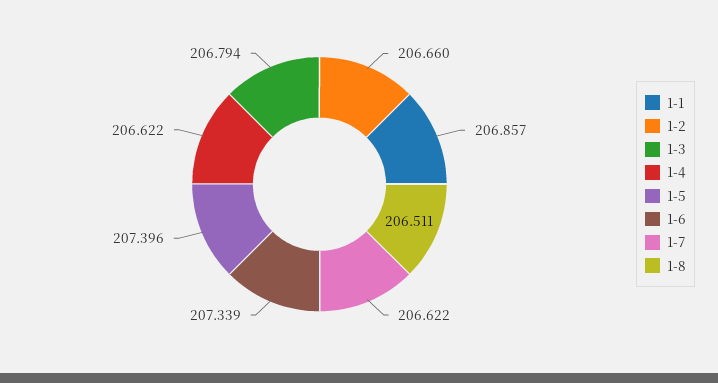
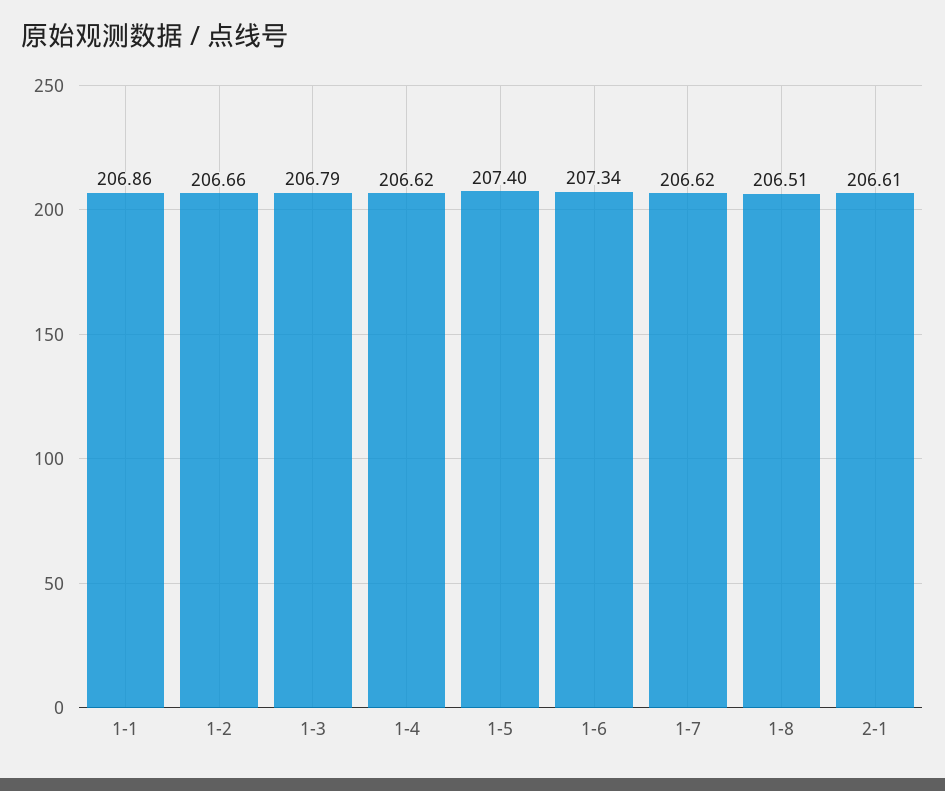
2-1: none -> 206.61

